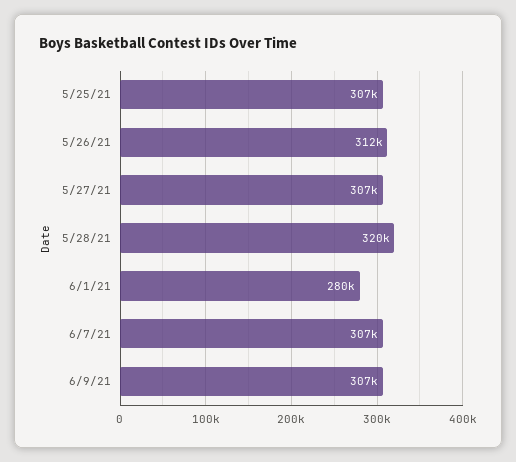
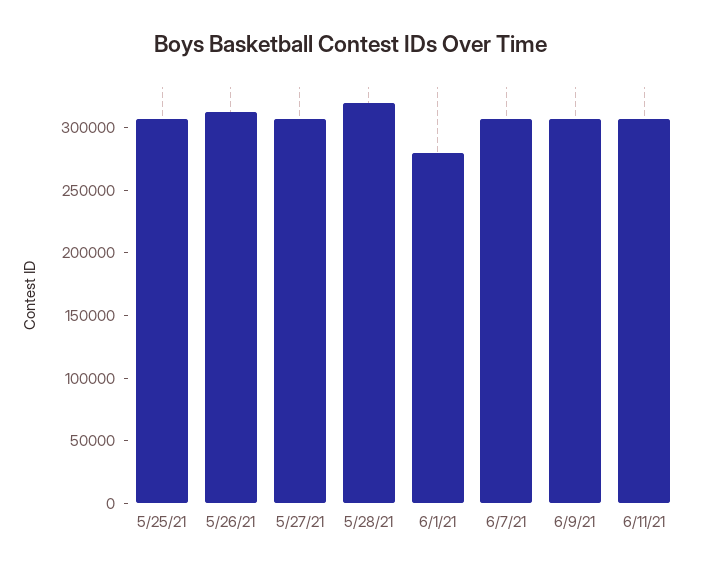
6/11/21: none -> 310000

